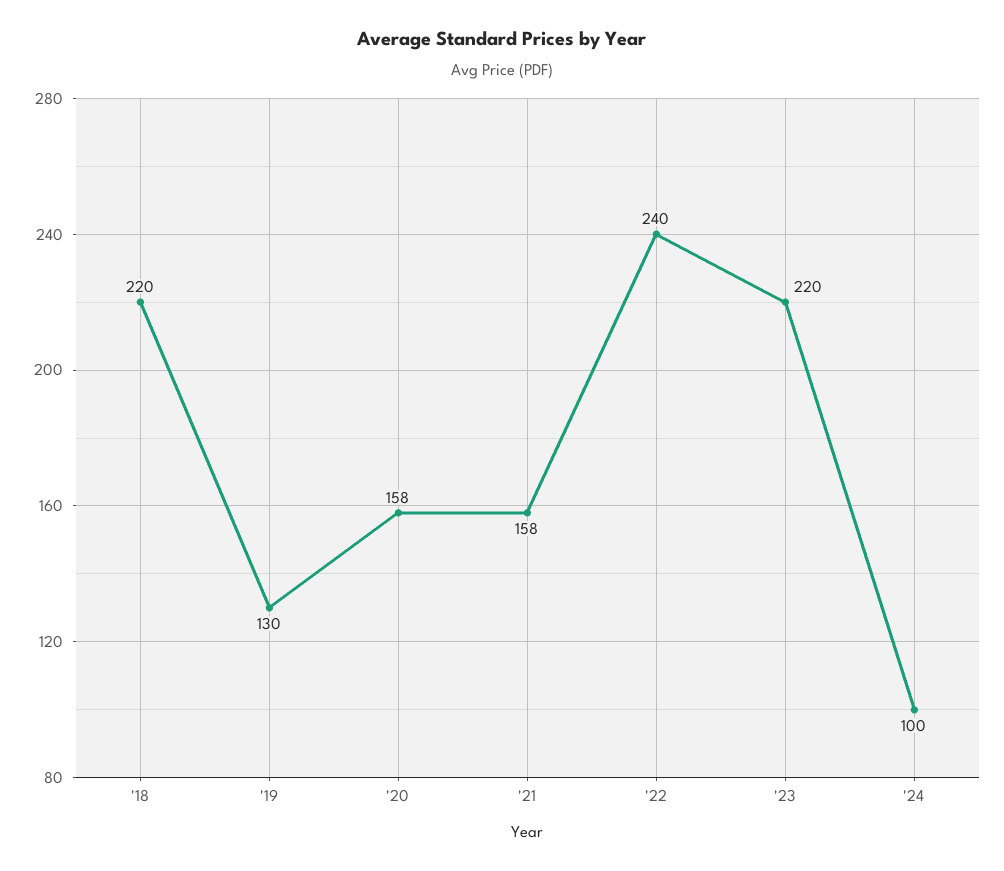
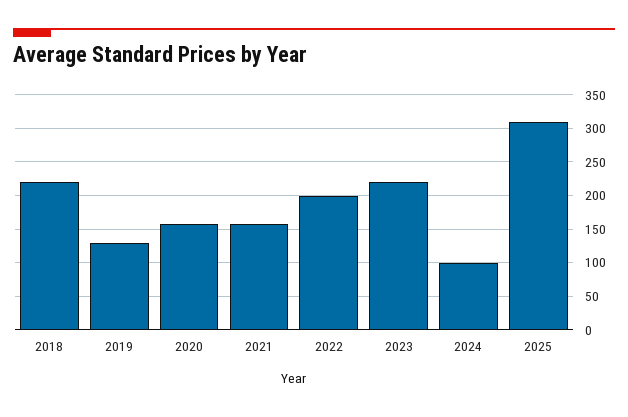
'22: 240 -> 200
2025: none -> 310

